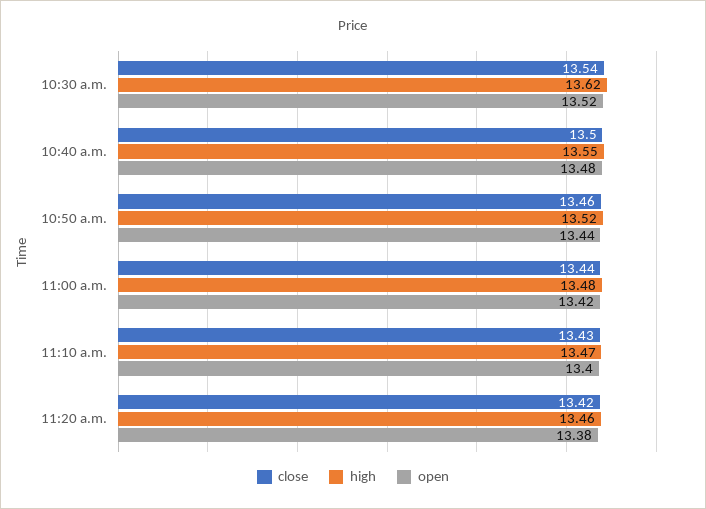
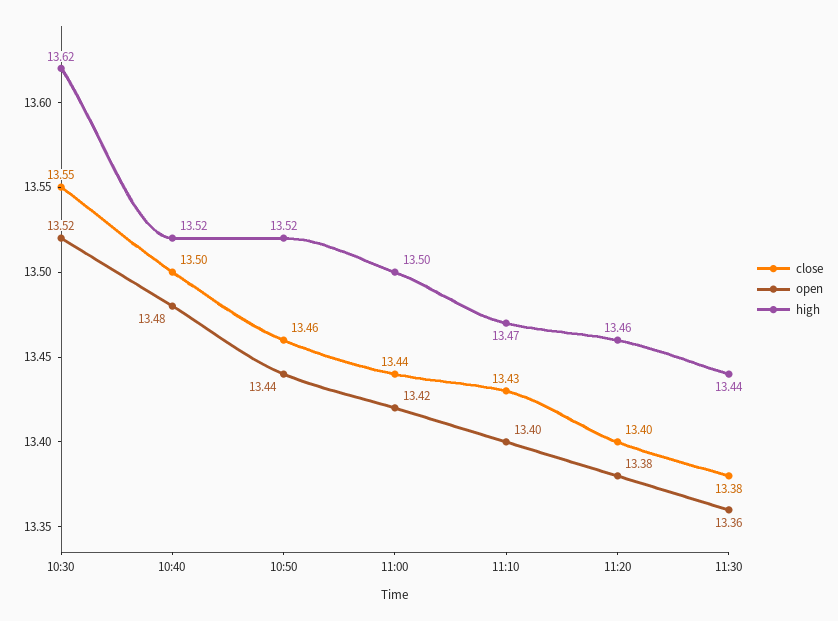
close, 10:30 a.m.: 13.54 -> 13.55
high, 10:40 a.m.: 13.55 -> 13.52
high, 11:00 a.m.: 13.48 -> 13.5
close, 11:20 a.m.: 13.42 -> 13.4
close, 11:30: none -> 13.38
open, 11:30: none -> 13.36
high, 11:30: none -> 13.44

